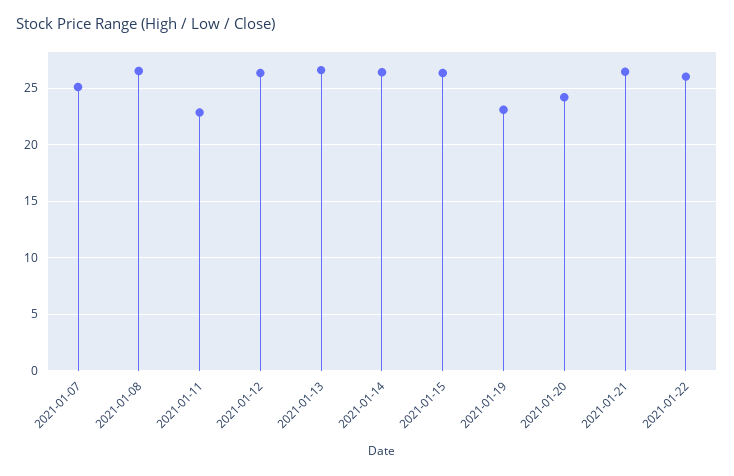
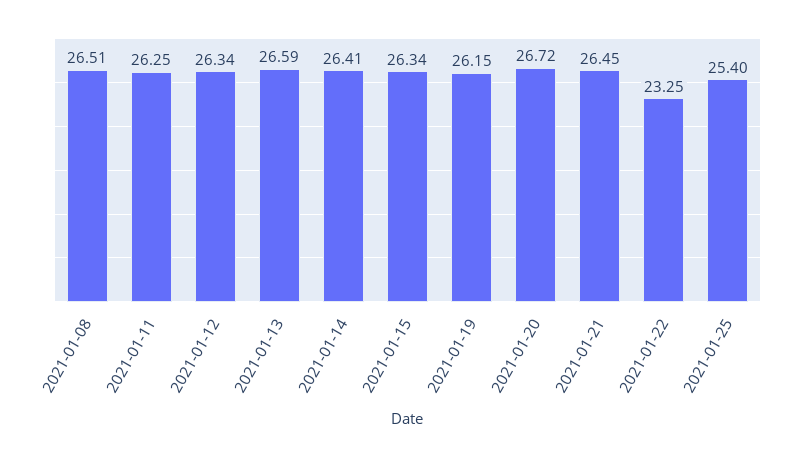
2021-01-07: 25 -> none
2021-01-11: 23 -> 26.25
2021-01-19: 23 -> 26.15
2021-01-20: 24 -> 26.72
2021-01-22: 26 -> 23.25
2021-01-25: none -> 25.4

